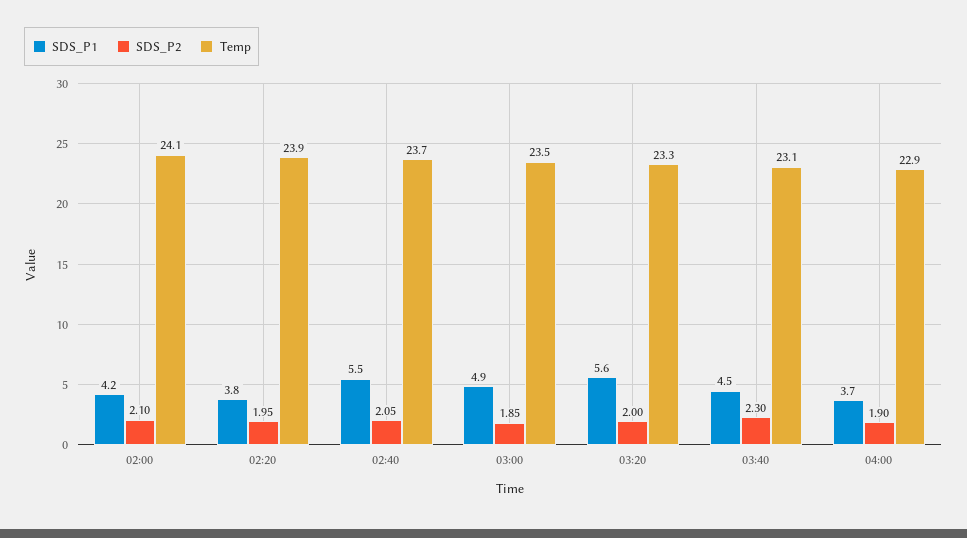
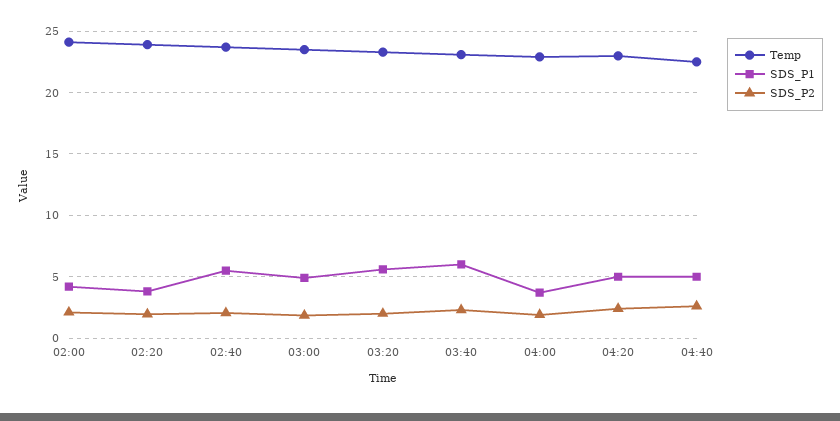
SDS_P1, 03:40: 4.5 -> 6
Temp, 04:20: none -> 23
SDS_P1, 04:20: none -> 5
SDS_P2, 04:20: none -> 2.5
Temp, 04:40: none -> 22.5
SDS_P1, 04:40: none -> 5
SDS_P2, 04:40: none -> 2.5

